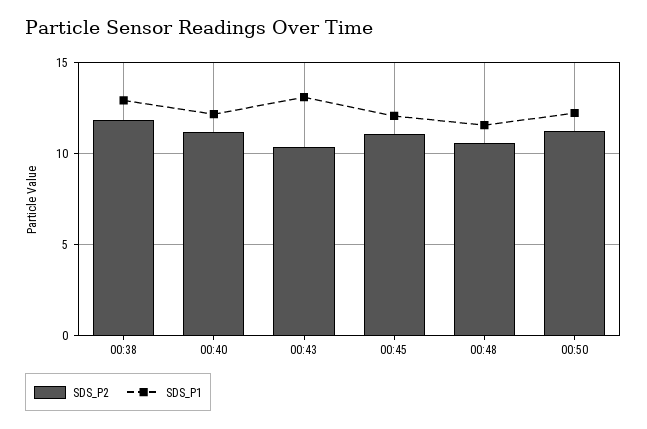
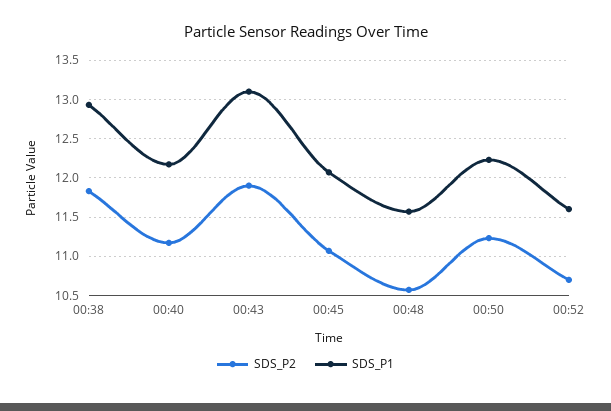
SDS_P2, 00:43: 10.5 -> 11.9
SDS_P2, 00:52: none -> 10.7
SDS_P1, 00:52: none -> 11.6

